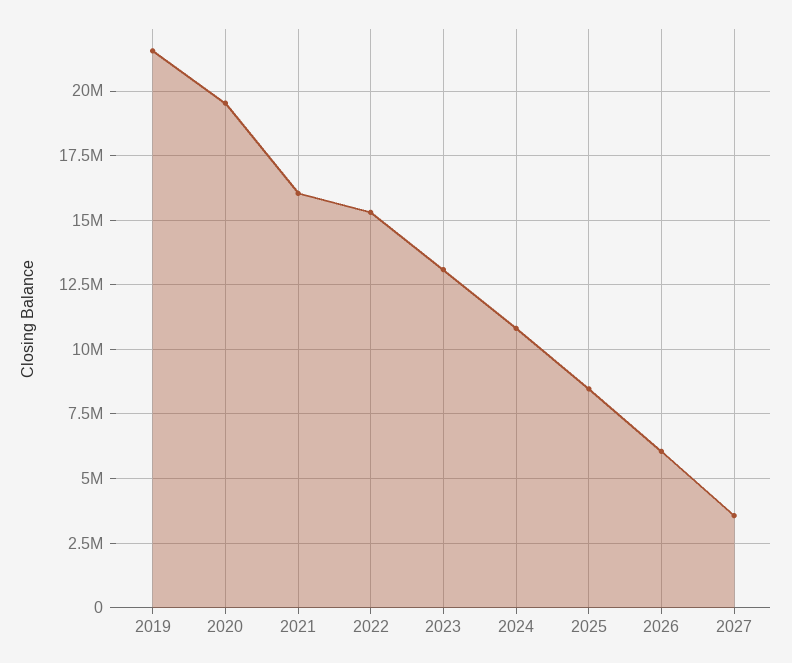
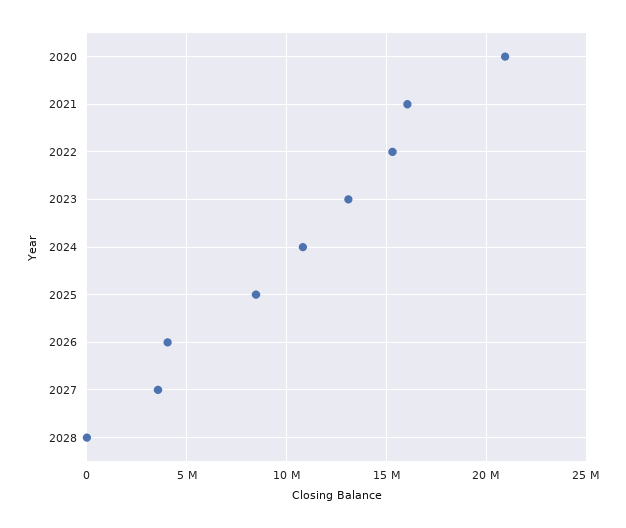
2019: 21500000 -> none
2020: 19500000 -> 21000000
2026: 6000000 -> 4000000
2028: none -> 0

